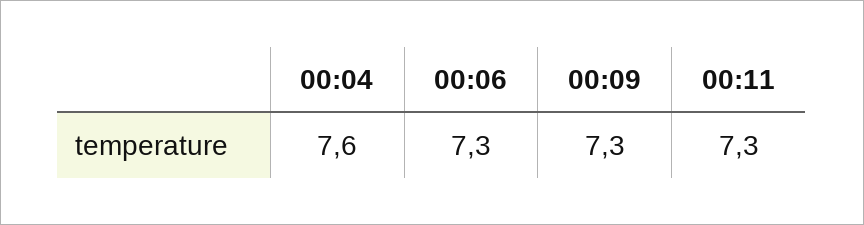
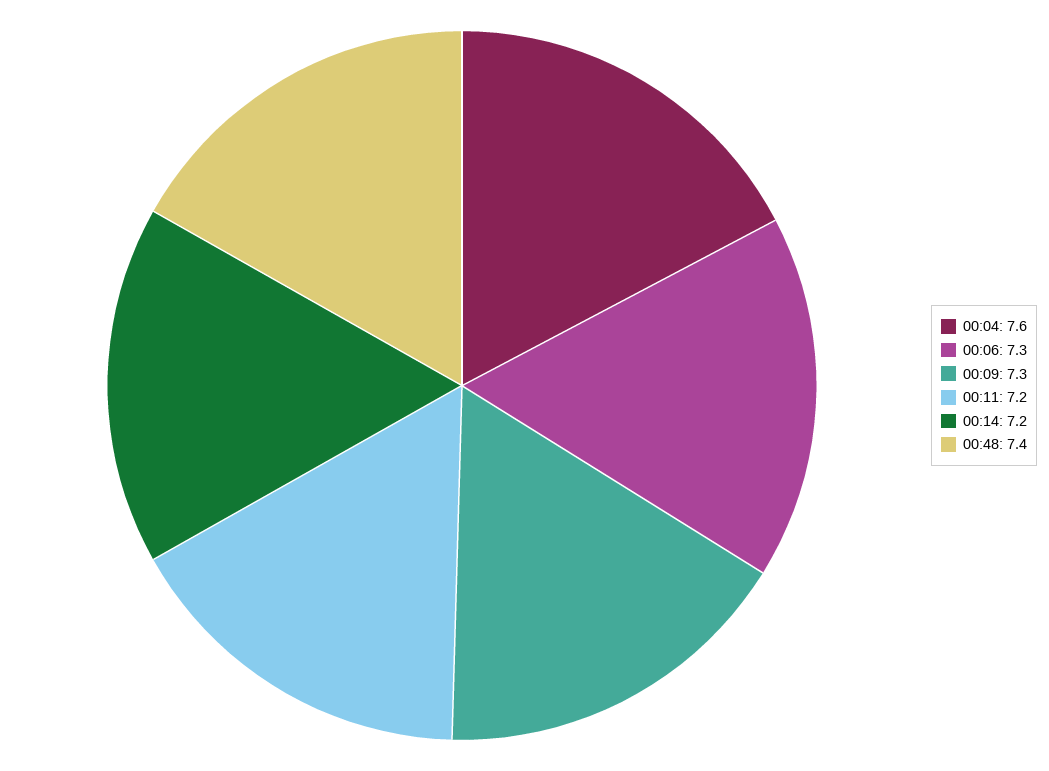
00:11: 7.3 -> 7.2
00:14: none -> 7.2
00:48: none -> 7.4

